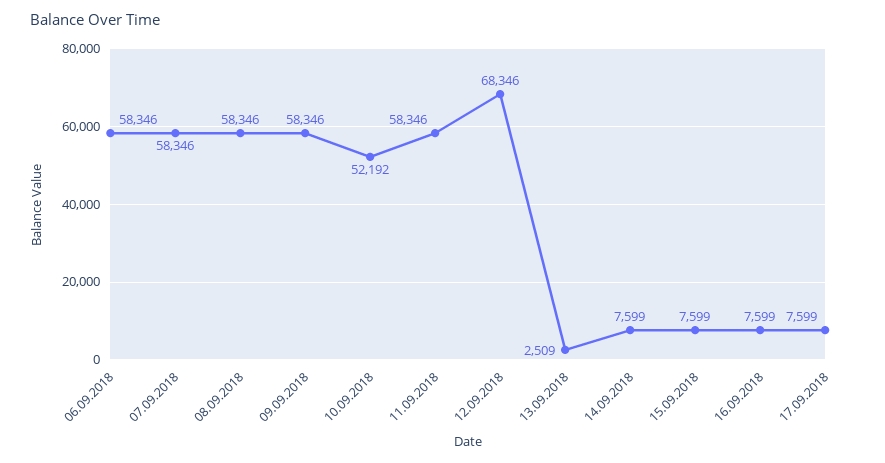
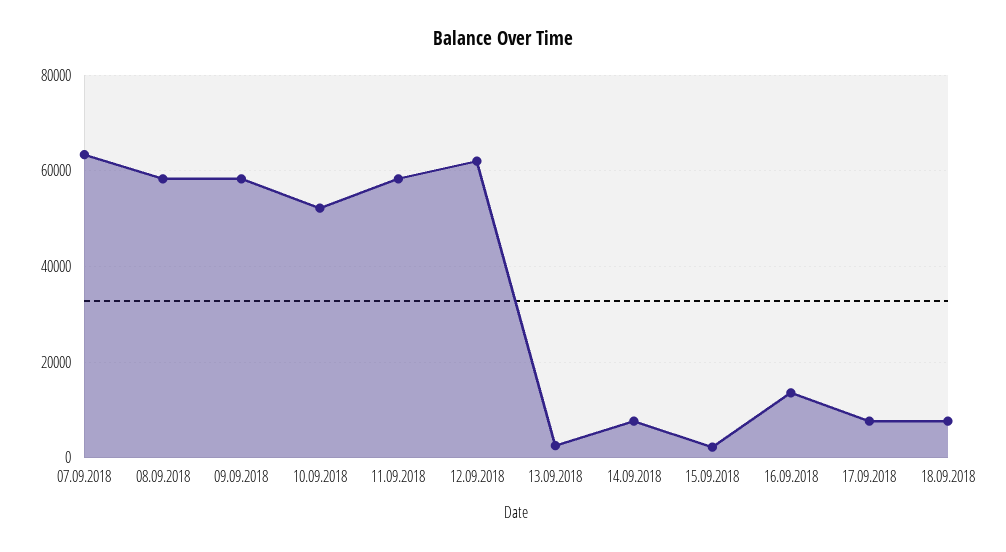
06.09.2018: 58346 -> none
07.09.2018: 58346 -> 64000
12.09.2018: 68346 -> 62000
15.09.2018: 7599 -> 2000
16.09.2018: 7599 -> 14000
18.09.2018: none -> 8000

